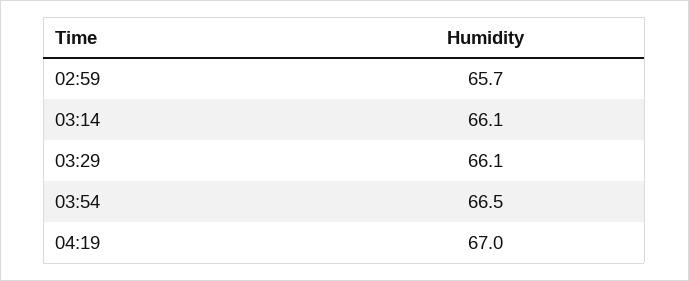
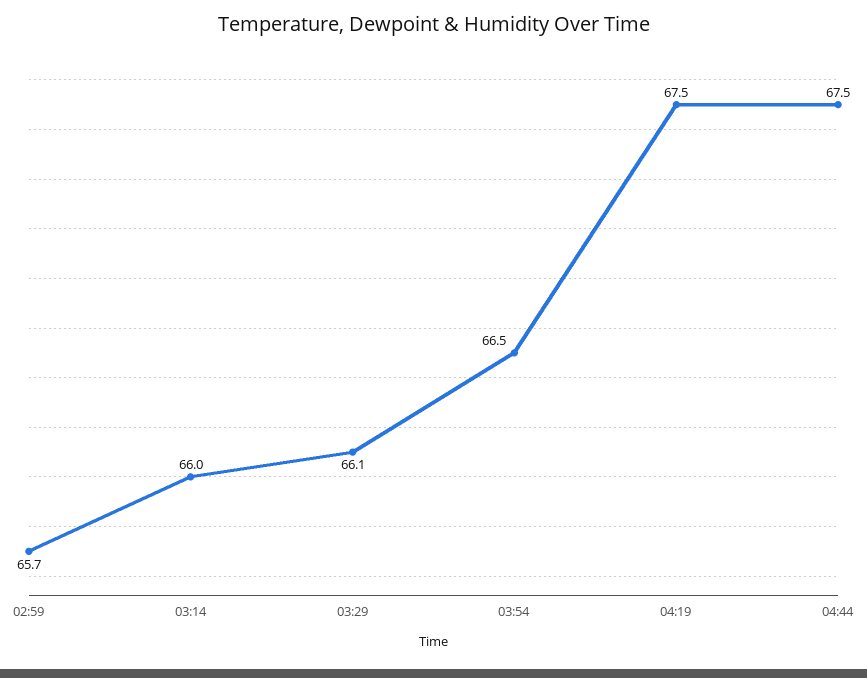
03:14: 66.1 -> 66
04:19: 67 -> 67.5
04:44: none -> 67.5

